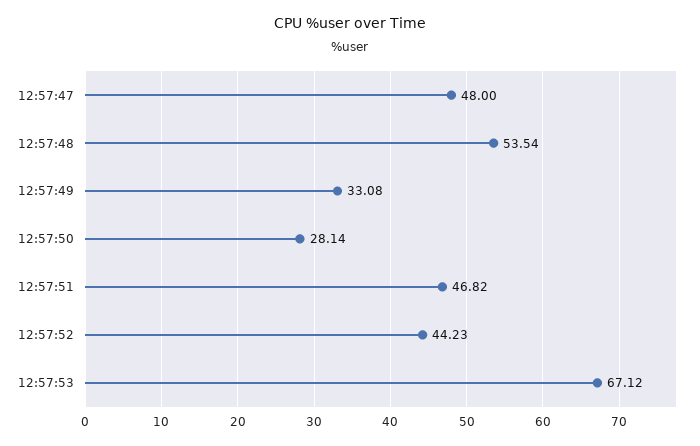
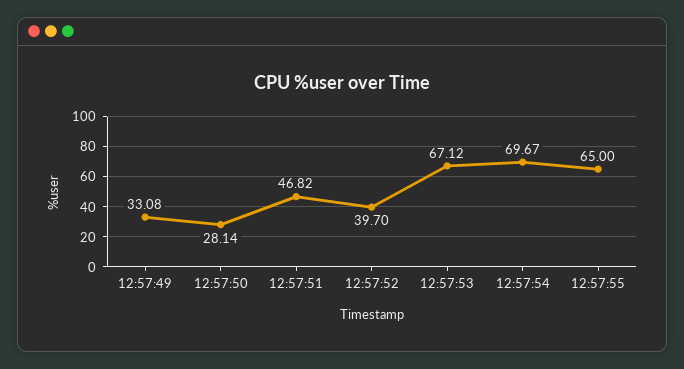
12:57:47: 48 -> none
12:57:48: 53.54 -> none
12:57:52: 44.23 -> 39.7
12:57:54: none -> 69.67
12:57:55: none -> 65

